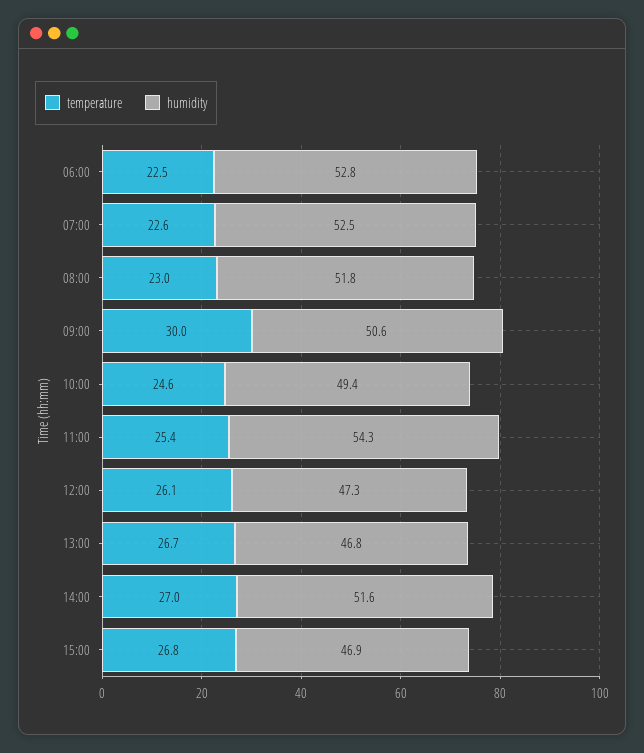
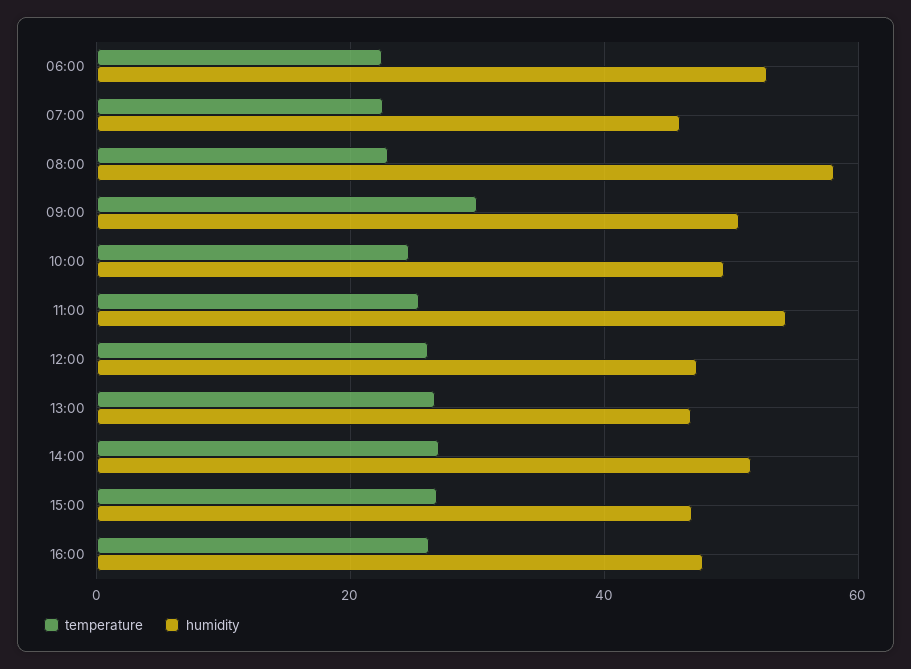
humidity, 07:00: 52.5 -> 46
humidity, 08:00: 51.8 -> 58
temperature, 16:00: none -> 26
humidity, 16:00: none -> 48

